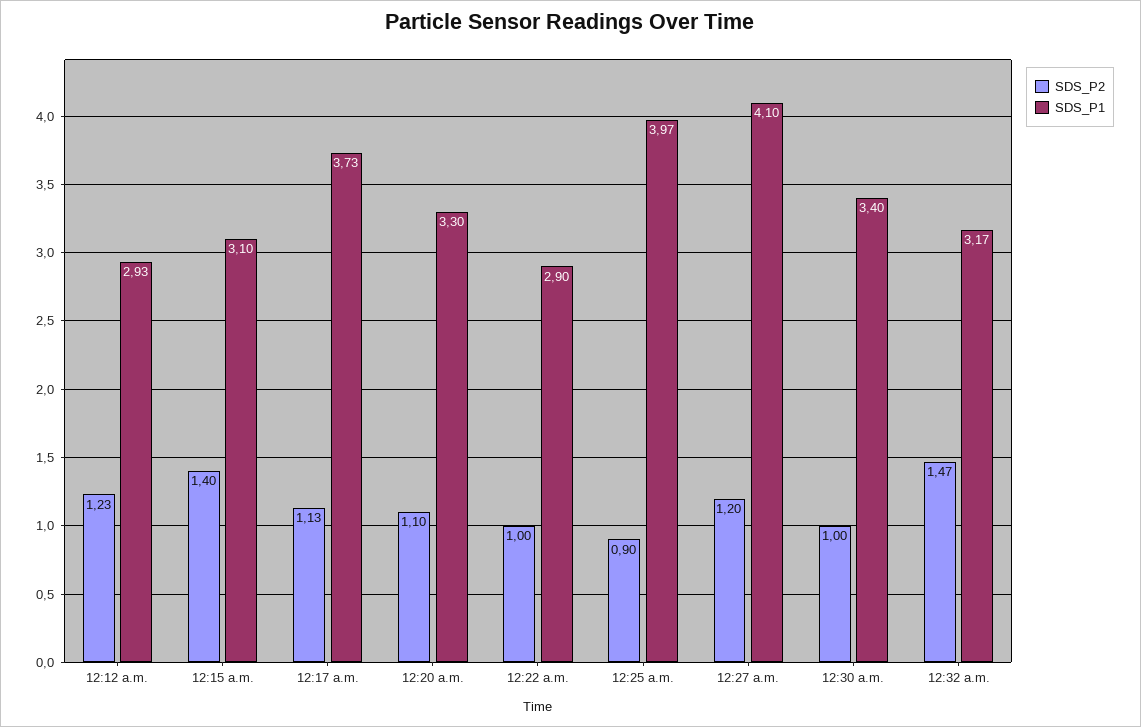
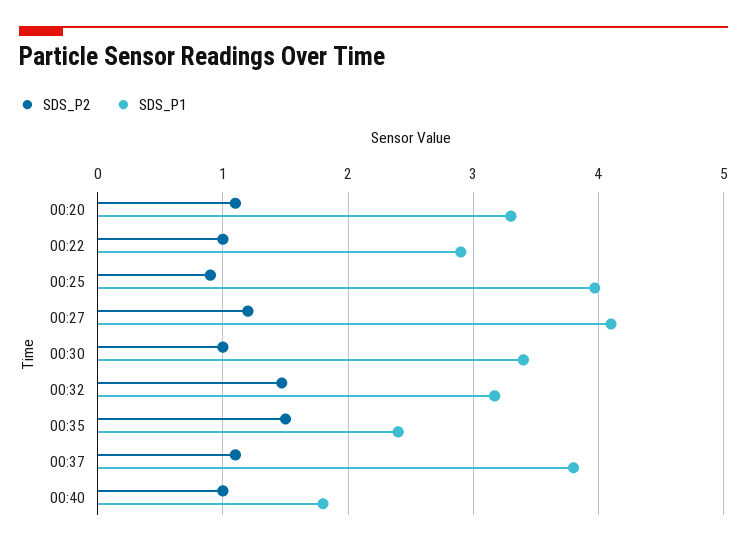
SDS_P2, 12:12 a.m.: 1.23 -> none
SDS_P1, 12:12 a.m.: 2.93 -> none
SDS_P2, 12:15 a.m.: 1.4 -> none
SDS_P1, 12:15 a.m.: 3.1 -> none
SDS_P2, 12:17 a.m.: 1.13 -> none
SDS_P1, 12:17 a.m.: 3.73 -> none
SDS_P2, 00:35: none -> 1.5
SDS_P1, 00:35: none -> 2.4
SDS_P2, 00:37: none -> 1.1
SDS_P1, 00:37: none -> 3.8
SDS_P2, 00:40: none -> 1
SDS_P1, 00:40: none -> 1.8

